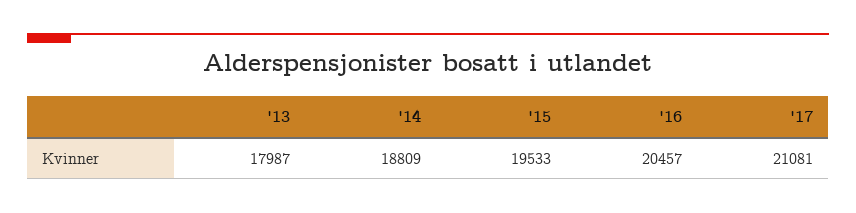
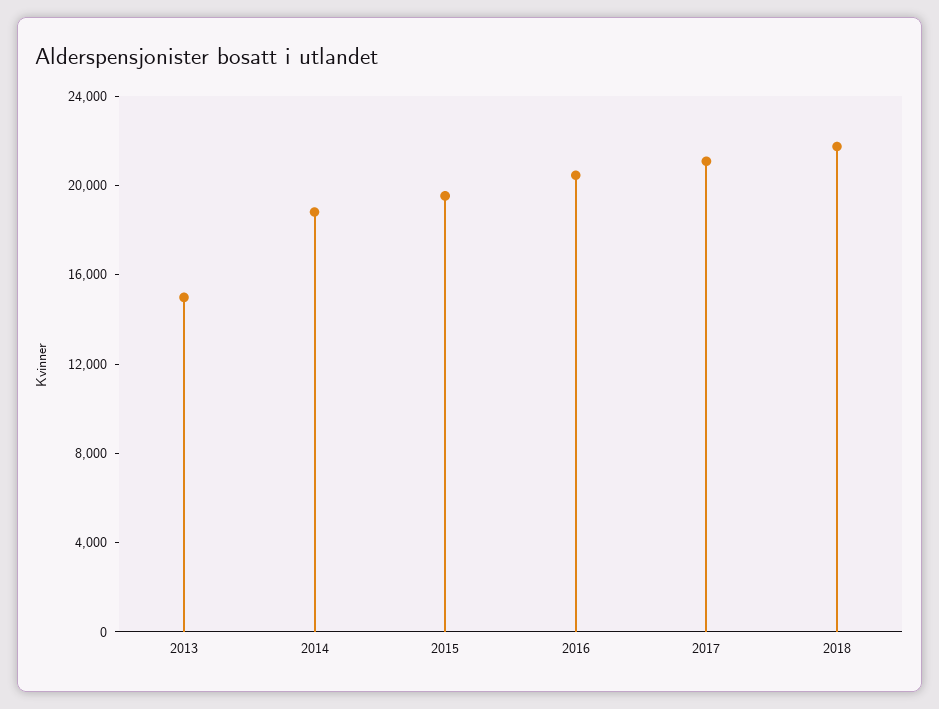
'13: 17987 -> 15000
2018: none -> 22000

